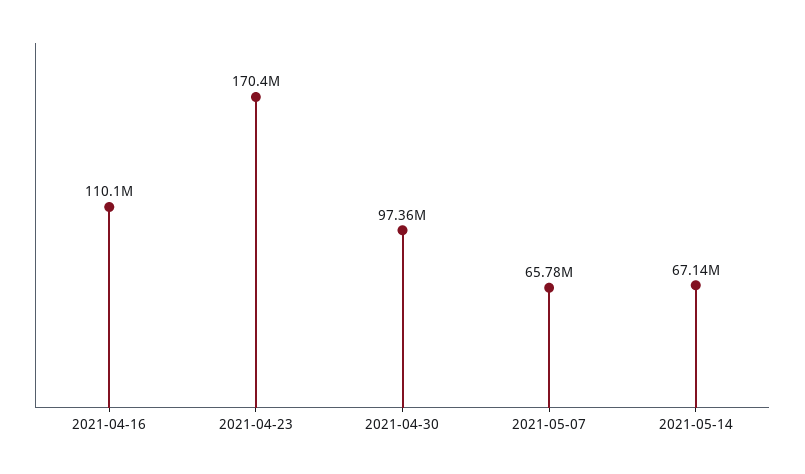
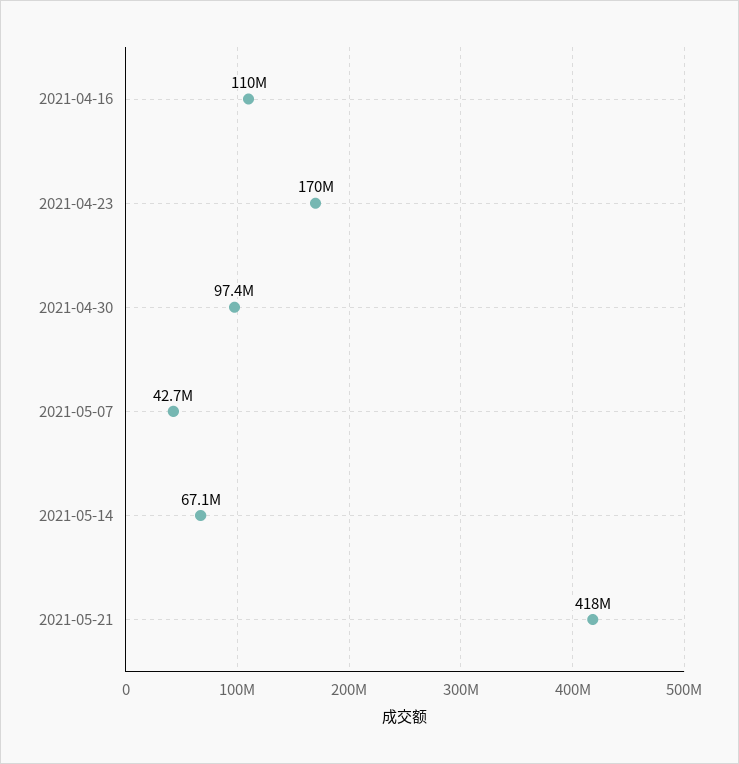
2021-05-07: 65780000 -> 42700000
2021-05-21: none -> 418000000

